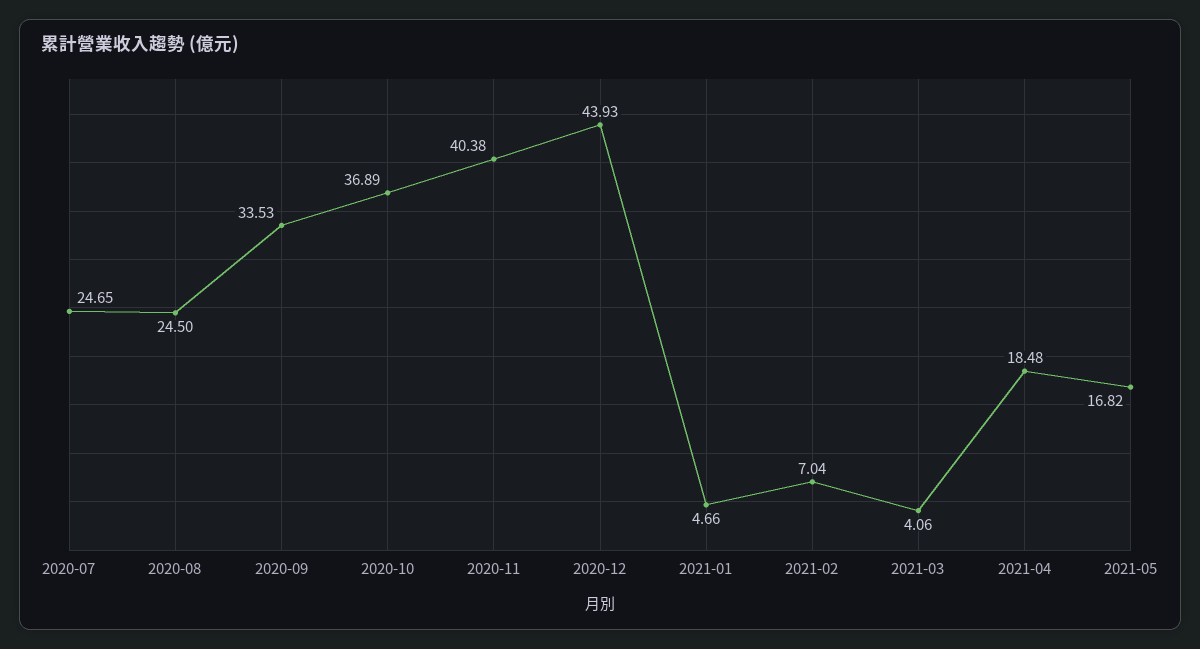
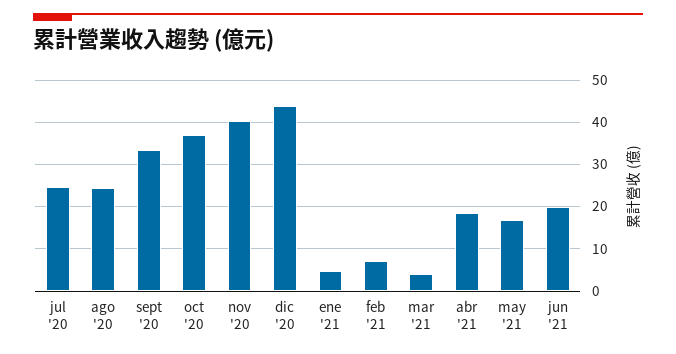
jun '21: none -> 20

